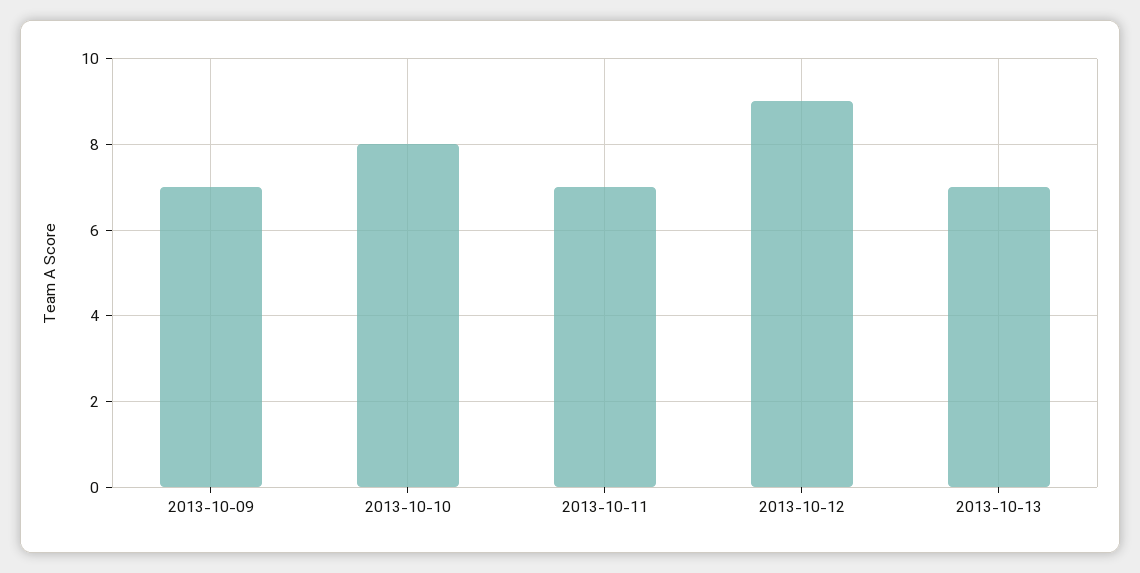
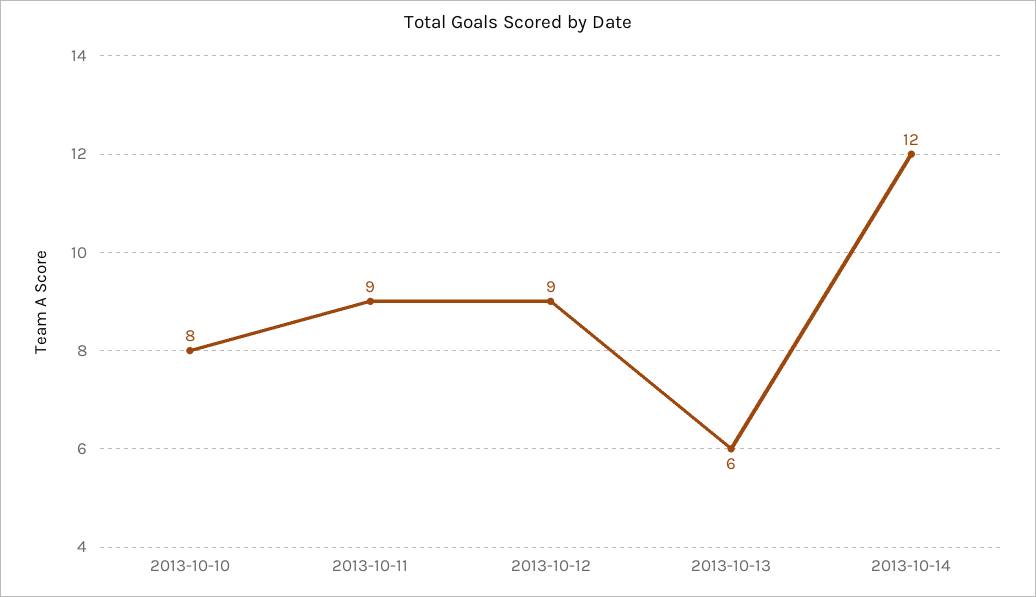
2013-10-09: 7 -> none
2013-10-11: 7 -> 9
2013-10-13: 7 -> 6
2013-10-14: none -> 12

